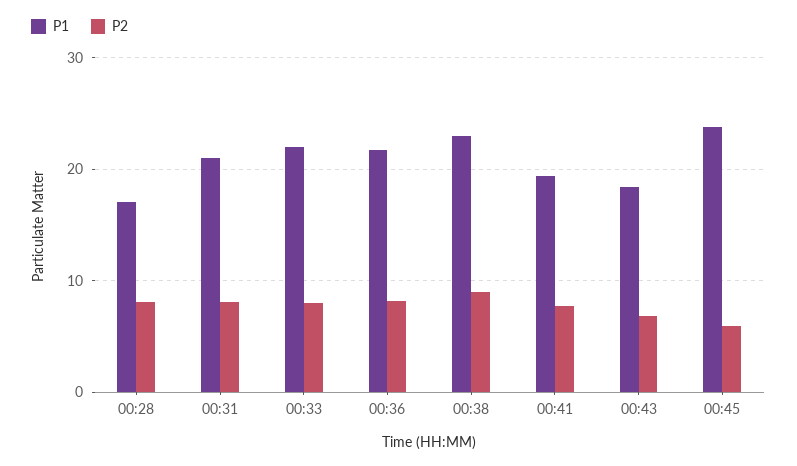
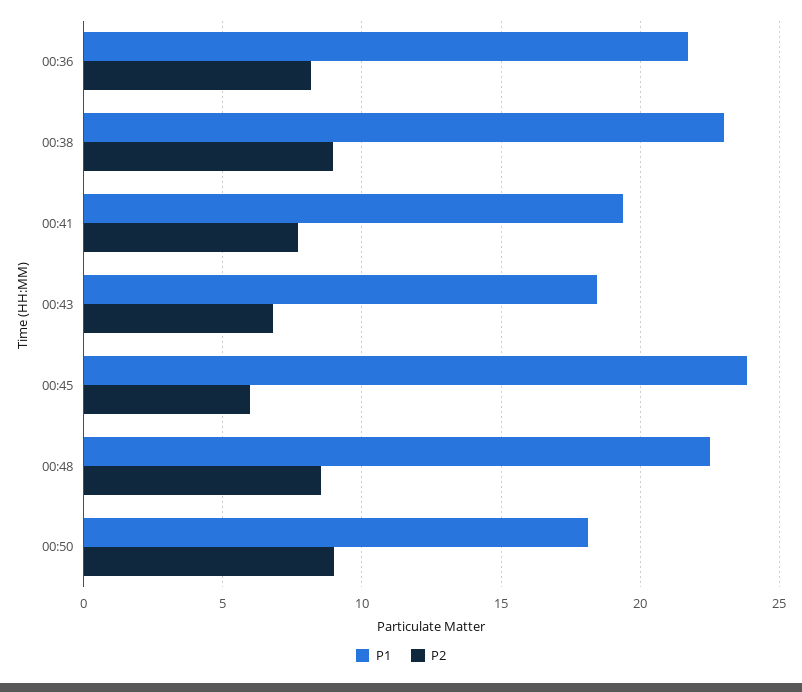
P1, 00:28: 17 -> none
P2, 00:28: 8 -> none
P1, 00:31: 21 -> none
P2, 00:31: 8 -> none
P1, 00:33: 22 -> none
P2, 00:33: 8 -> none
P1, 00:48: none -> 22.5
P2, 00:48: none -> 8.5
P1, 00:50: none -> 18
P2, 00:50: none -> 9

